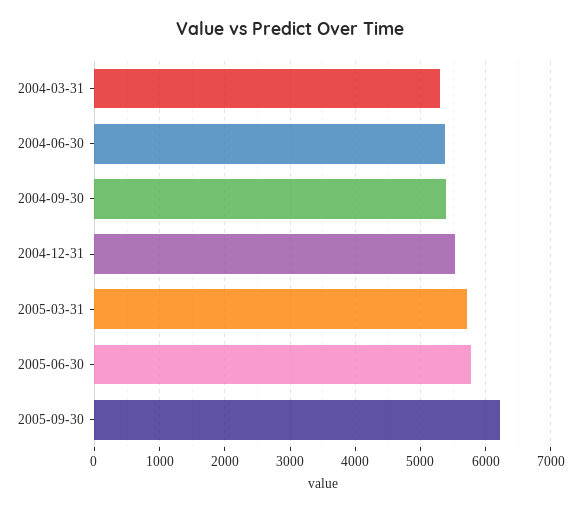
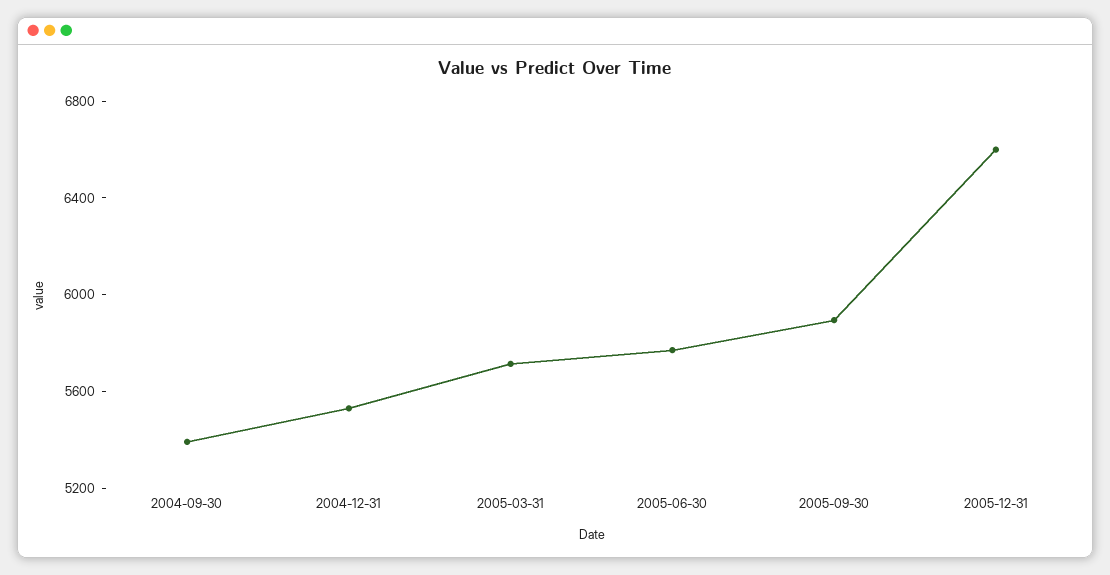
2004-03-31: 5300 -> none
2004-06-30: 5400 -> none
2005-09-30: 6200 -> 5900
2005-12-31: none -> 6600

